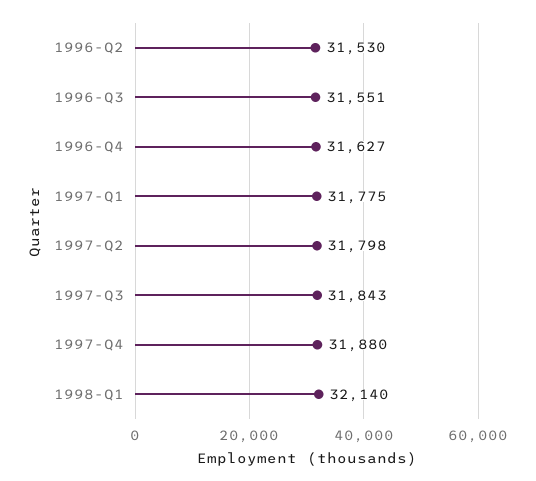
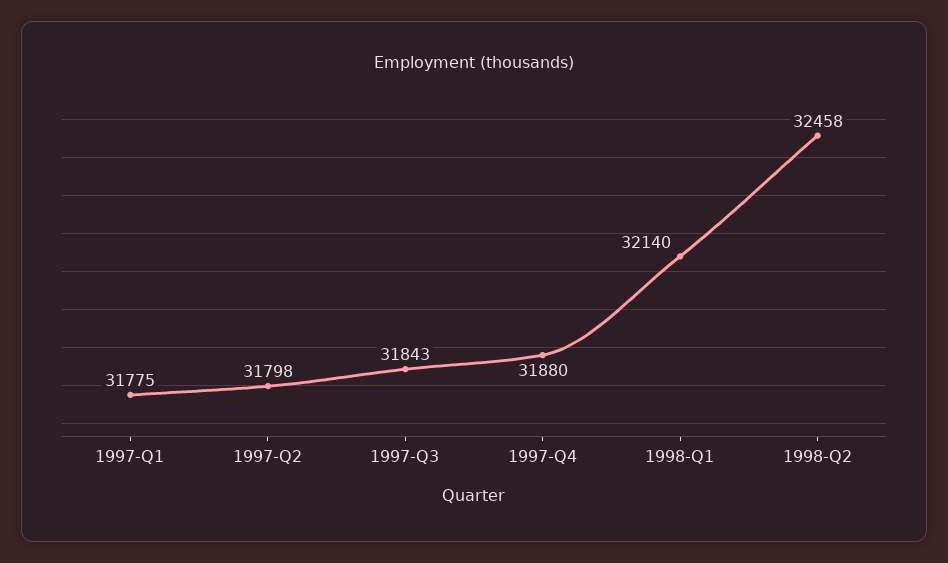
1996-Q2: 31530 -> none
1996-Q3: 31551 -> none
1996-Q4: 31627 -> none
1998-Q2: none -> 32458

